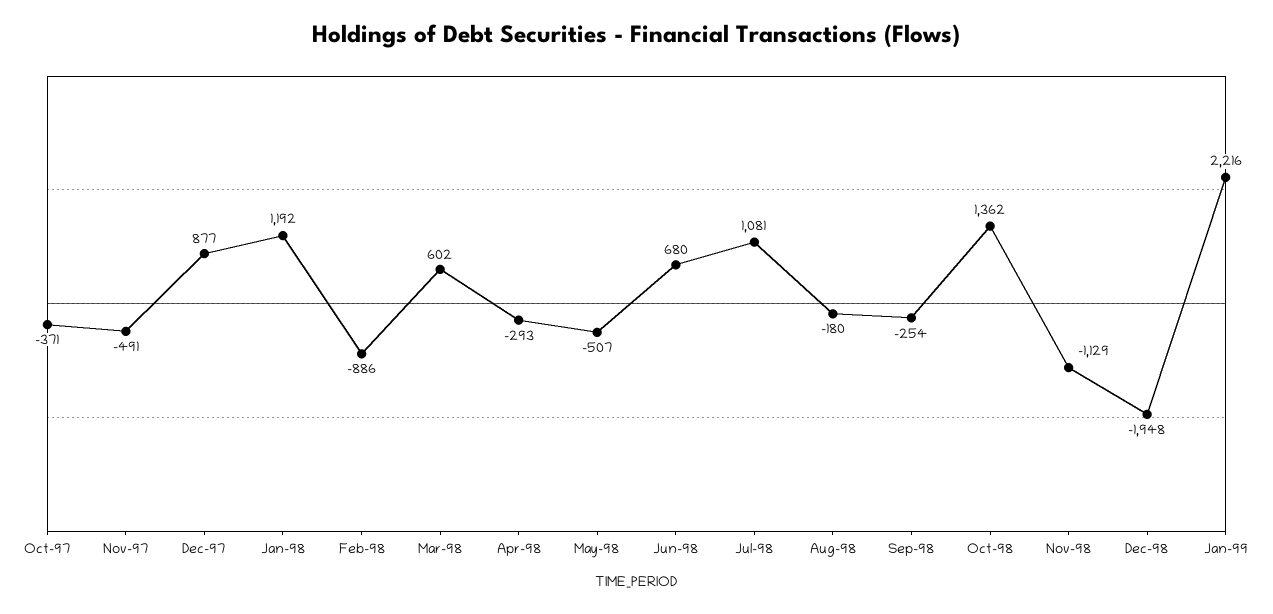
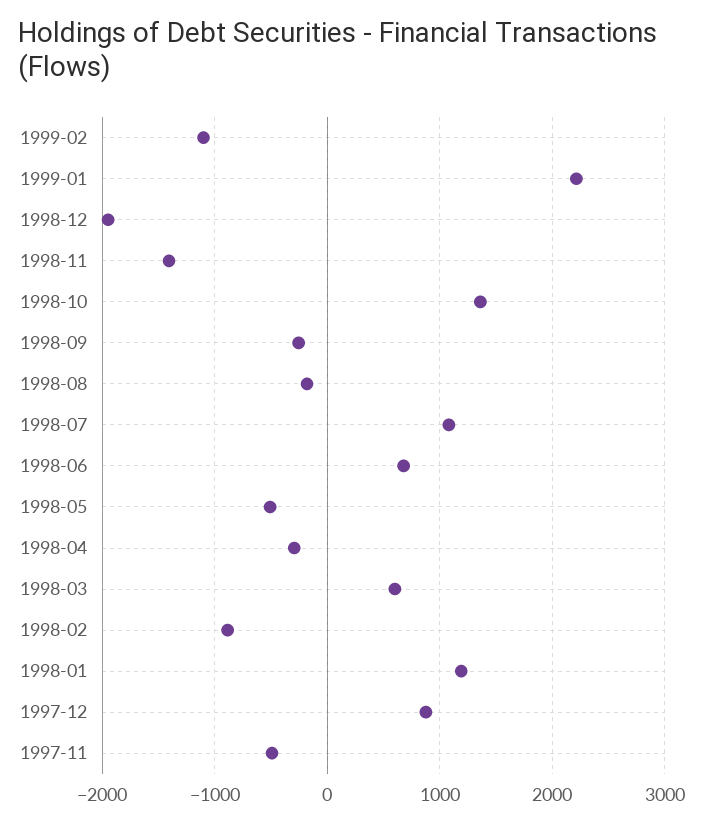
Oct-97: -371 -> none
Nov-98: -1129 -> -1400
1999-02: none -> -1100

